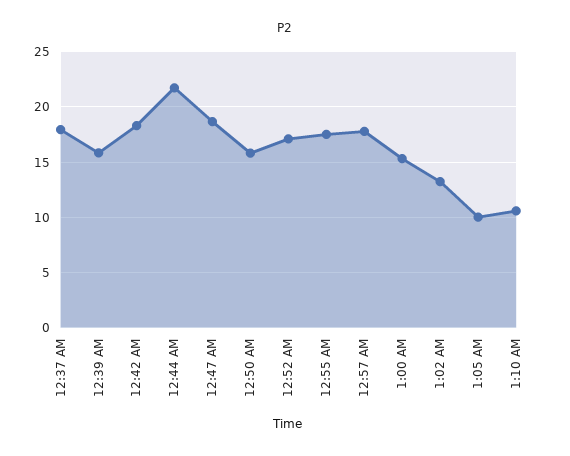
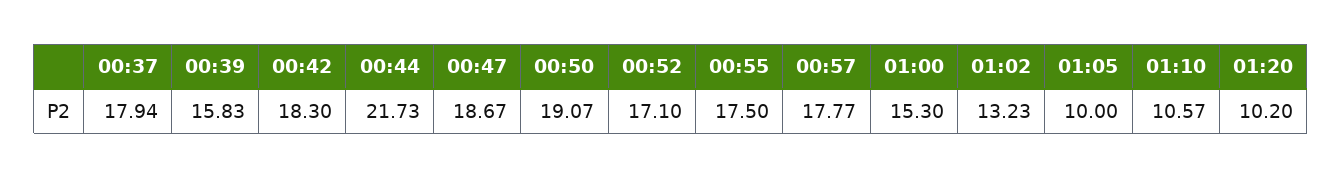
12:50 AM: 16 -> 19.07
01:20: none -> 10.2

